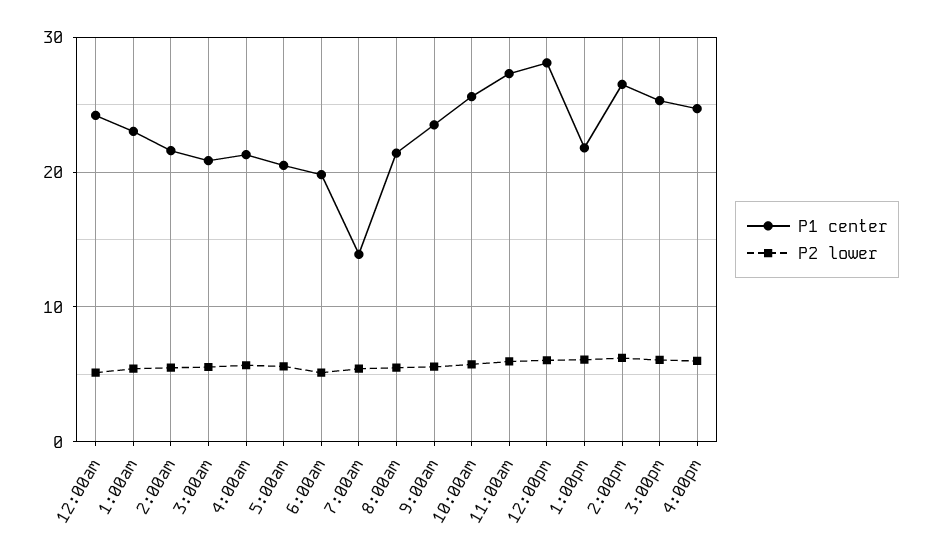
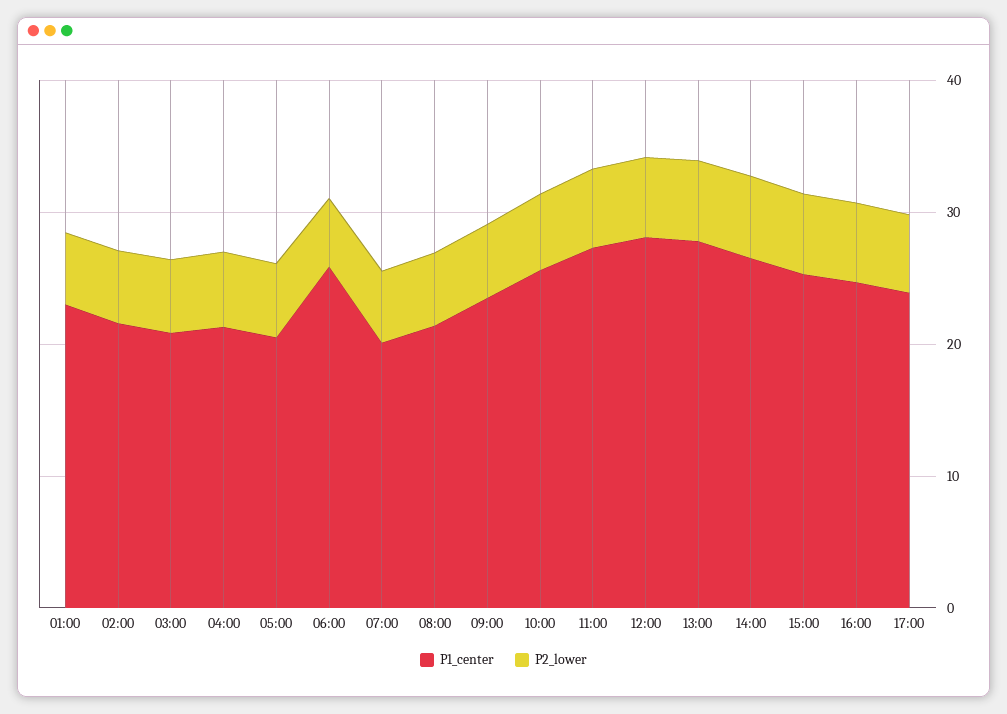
P1 center, 12:00am: 24 -> none
P2 lower, 12:00am: 5 -> none
P1 center, 6:00am: 20 -> 26
P1 center, 7:00am: 14 -> 20
P1 center, 1:00pm: 22 -> 28
P1 center, 17:00: none -> 24
P2 lower, 17:00: none -> 6

